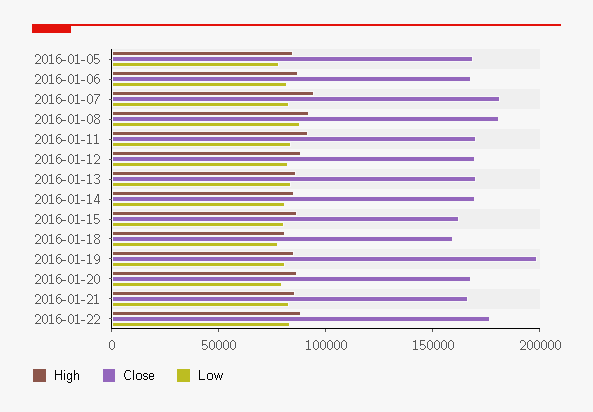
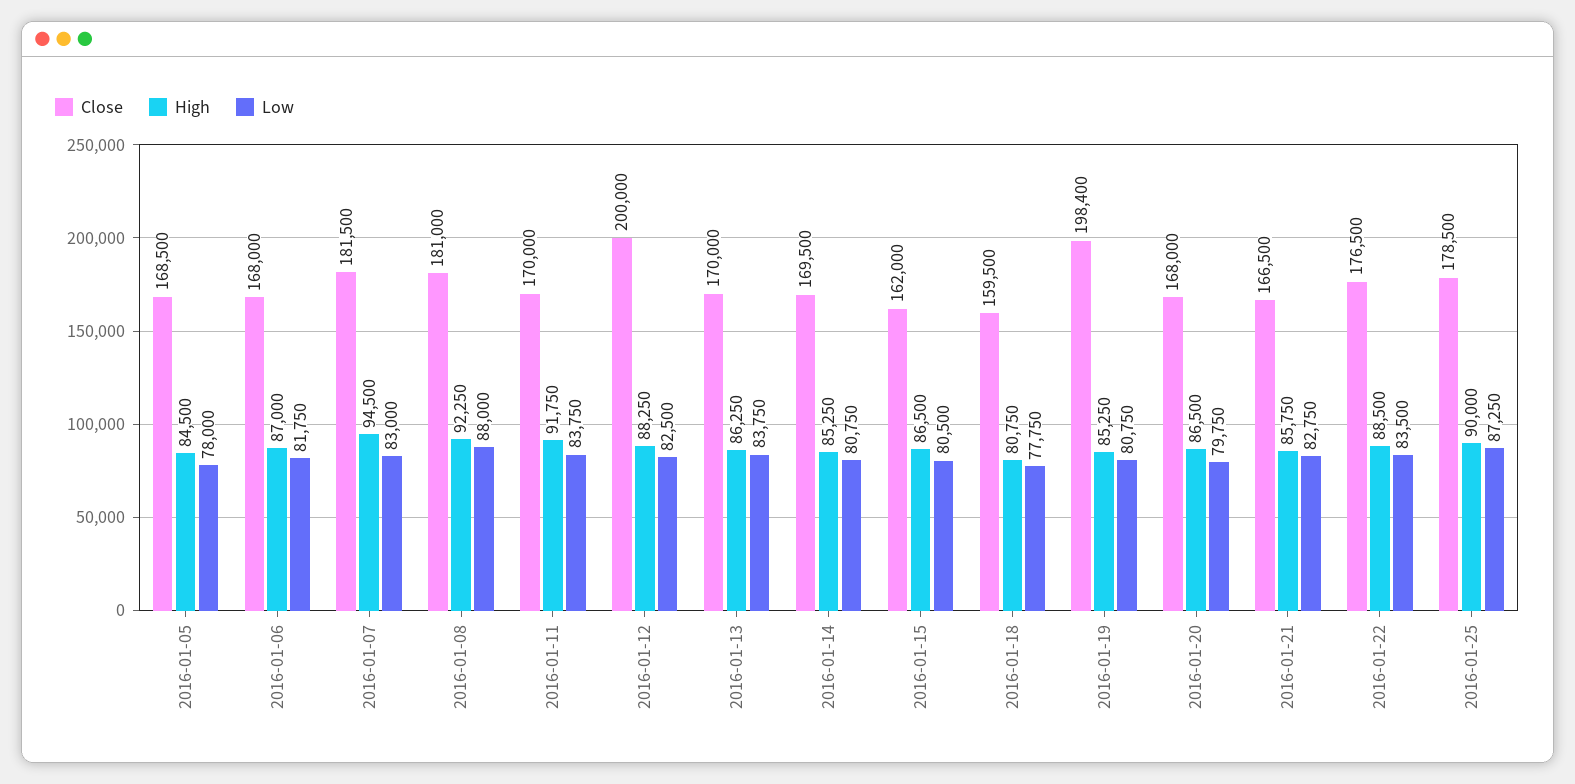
Close, 2016-01-12: 170000 -> 200000
Close, 2016-01-25: none -> 178500
High, 2016-01-25: none -> 90000
Low, 2016-01-25: none -> 87250

